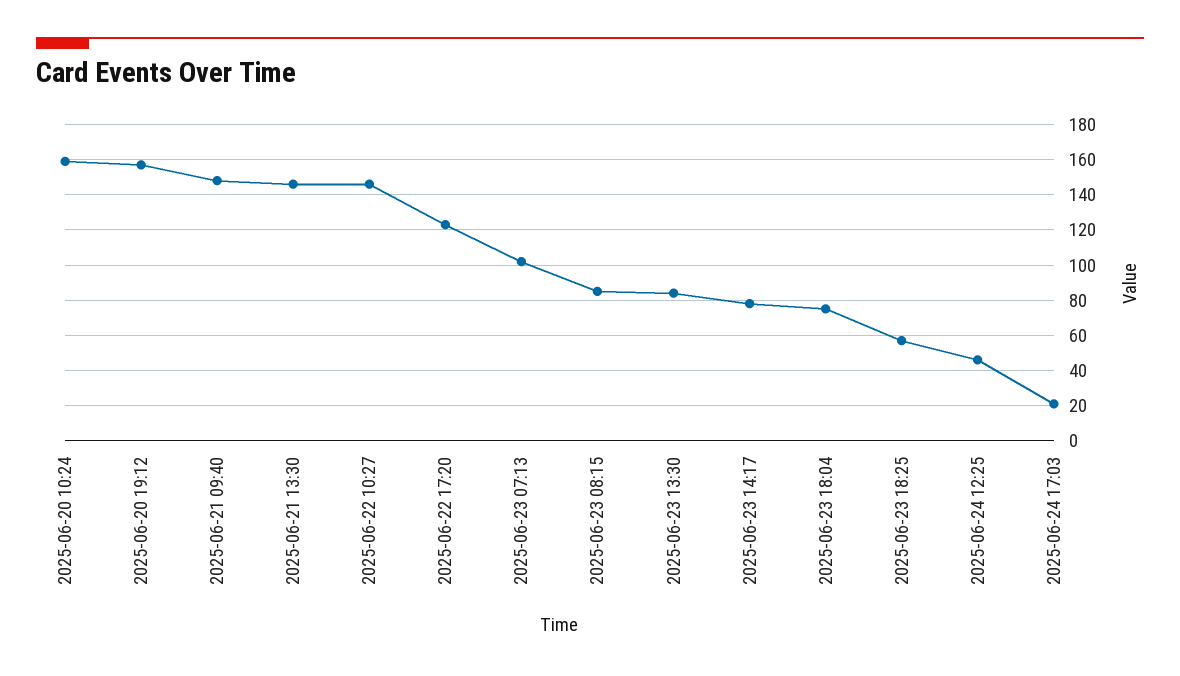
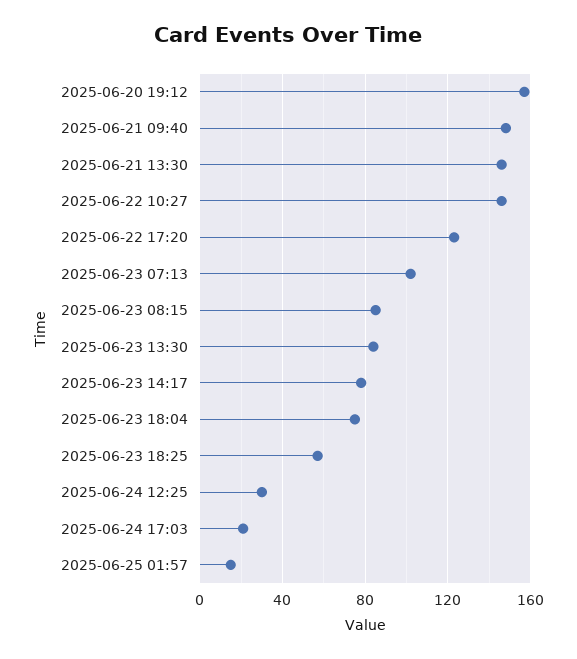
2025-06-20 10:24: 160 -> none
2025-06-24 12:25: 45 -> 30
2025-06-25 01:57: none -> 15

